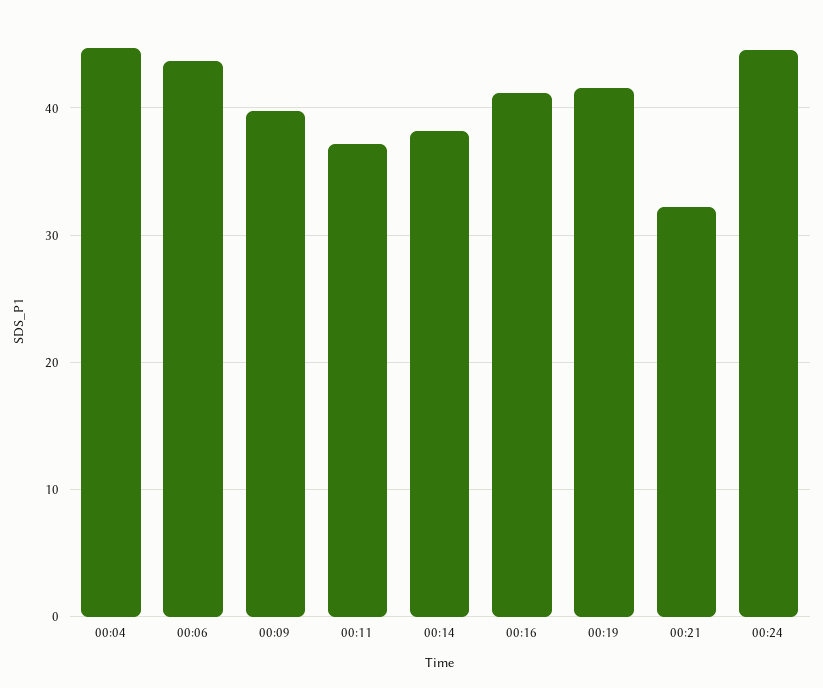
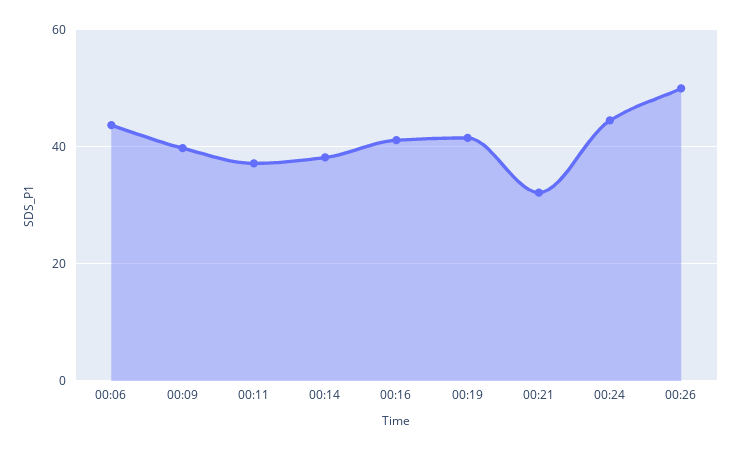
00:04: 45 -> none
00:26: none -> 50

